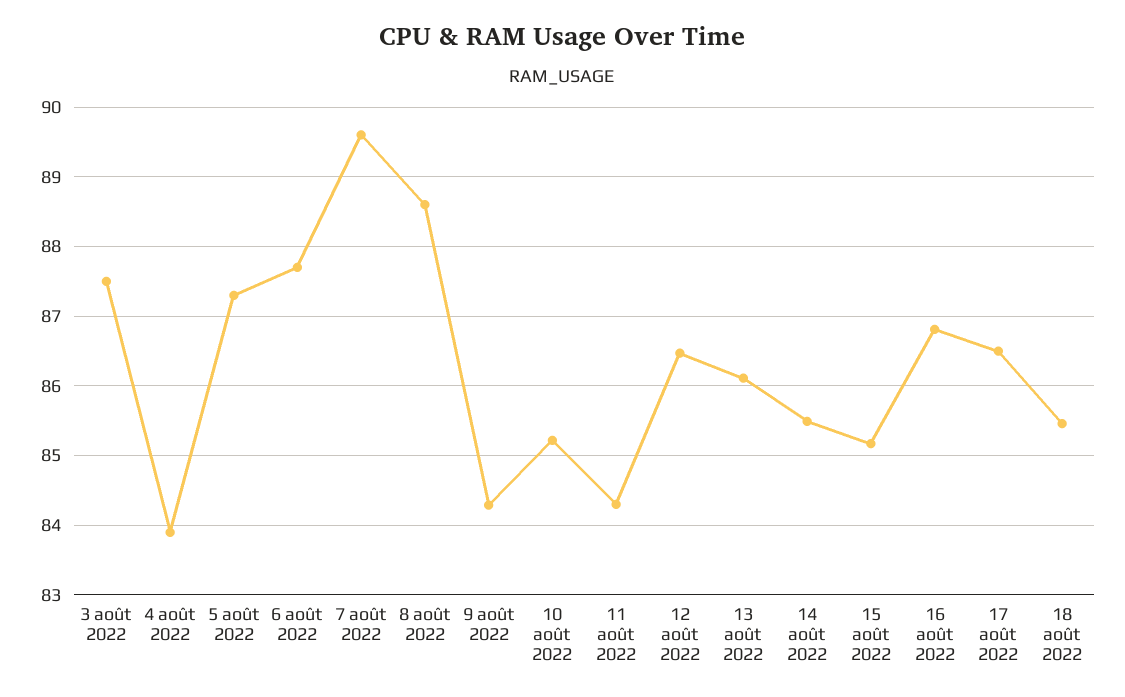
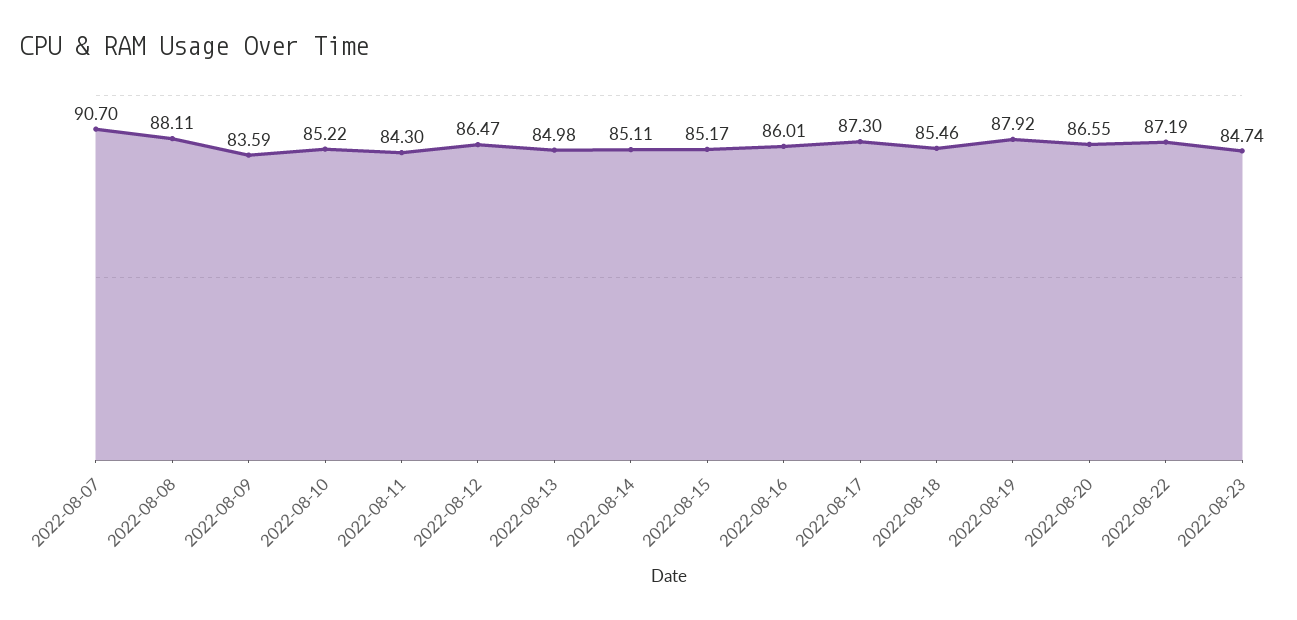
3 août 2022: 87.5 -> none
4 août 2022: 83.9 -> none
5 août 2022: 87.3 -> none
6 août 2022: 87.7 -> none
7 août 2022: 89.6 -> 90.7
8 août 2022: 88.6 -> 88.11
9 août 2022: 84.3 -> 83.59
13 août 2022: 86.1 -> 84.98
14 août 2022: 85.5 -> 85.11
16 août 2022: 86.8 -> 86.01
17 août 2022: 86.5 -> 87.3
2022-08-19: none -> 87.92
2022-08-20: none -> 86.55
2022-08-22: none -> 87.19
2022-08-23: none -> 84.74

